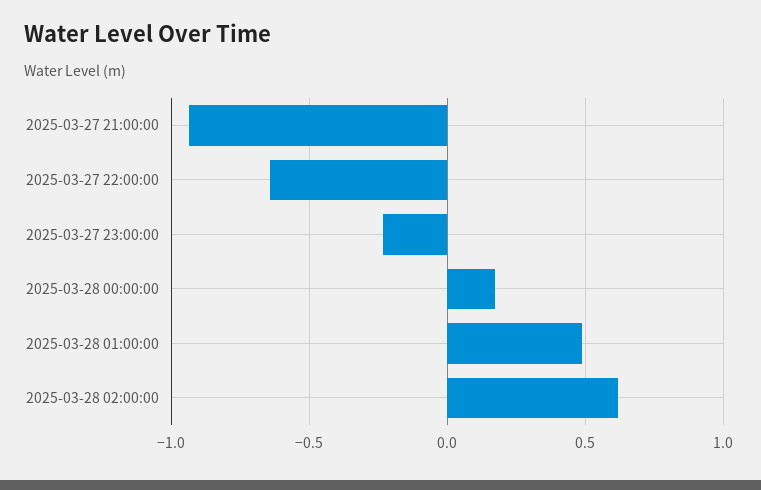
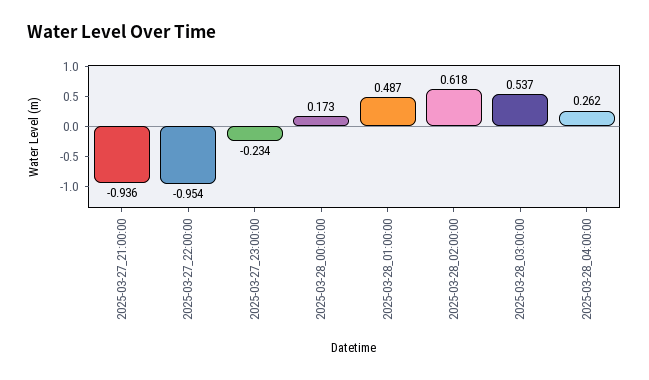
2025-03-27 22:00:00: -0.65 -> -0.954
2025-03-28_03:00:00: none -> 0.537
2025-03-28_04:00:00: none -> 0.262

